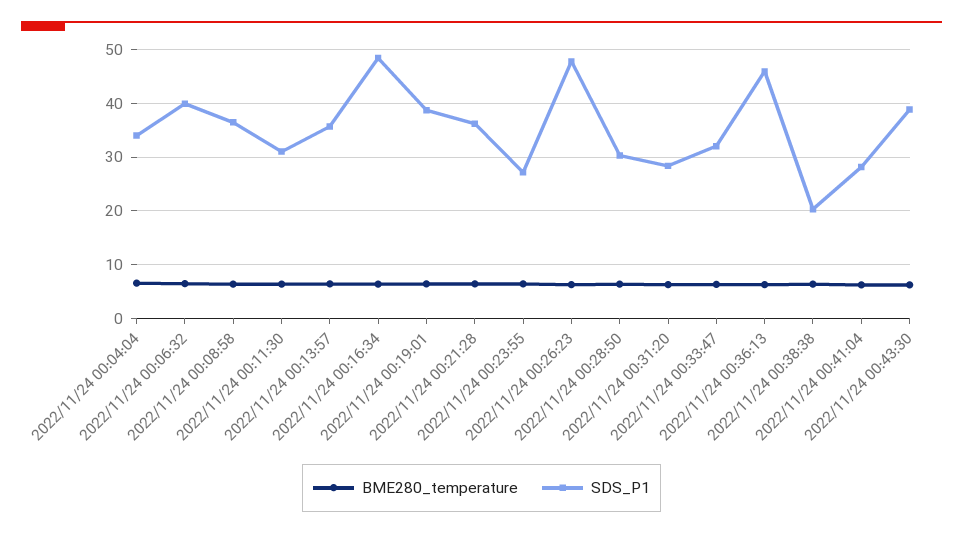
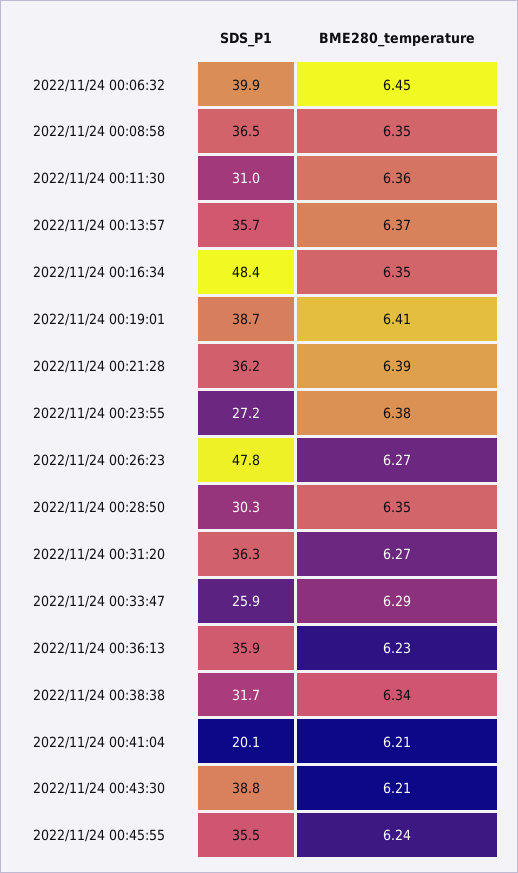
BME280_temperature, 2022/11/24 00:04:04: 6 -> none
SDS_P1, 2022/11/24 00:04:04: 34 -> none
SDS_P1, 2022/11/24 00:31:20: 28 -> 36.3
SDS_P1, 2022/11/24 00:33:47: 32 -> 25.9
SDS_P1, 2022/11/24 00:36:13: 46 -> 35.9
SDS_P1, 2022/11/24 00:38:38: 20 -> 31.7
SDS_P1, 2022/11/24 00:41:04: 28 -> 20.1
SDS_P1, 2022/11/24 00:45:55: none -> 35.5
BME280_temperature, 2022/11/24 00:45:55: none -> 6.24

